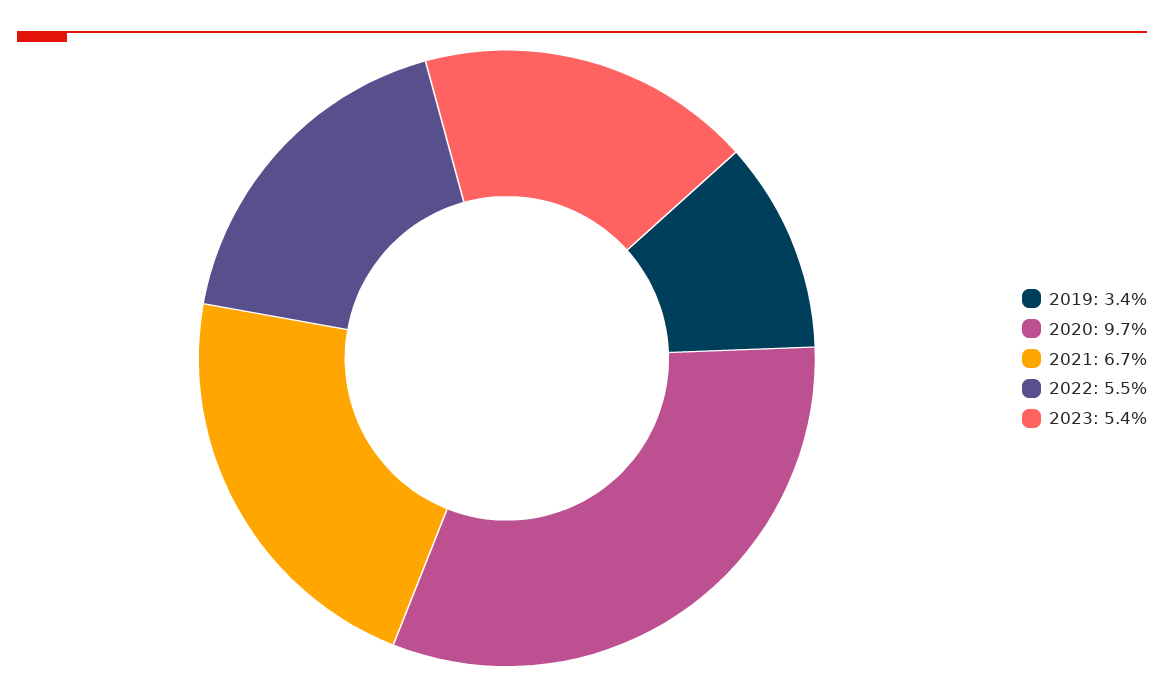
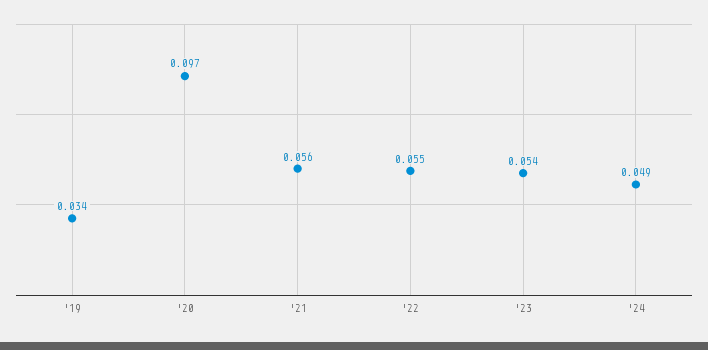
2021: 0.067 -> 0.056
'24: none -> 0.049

